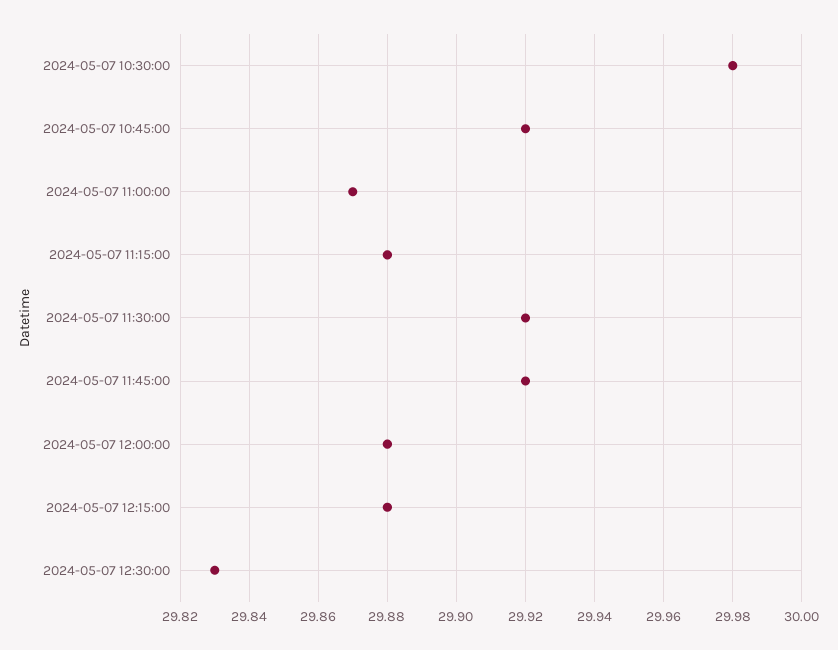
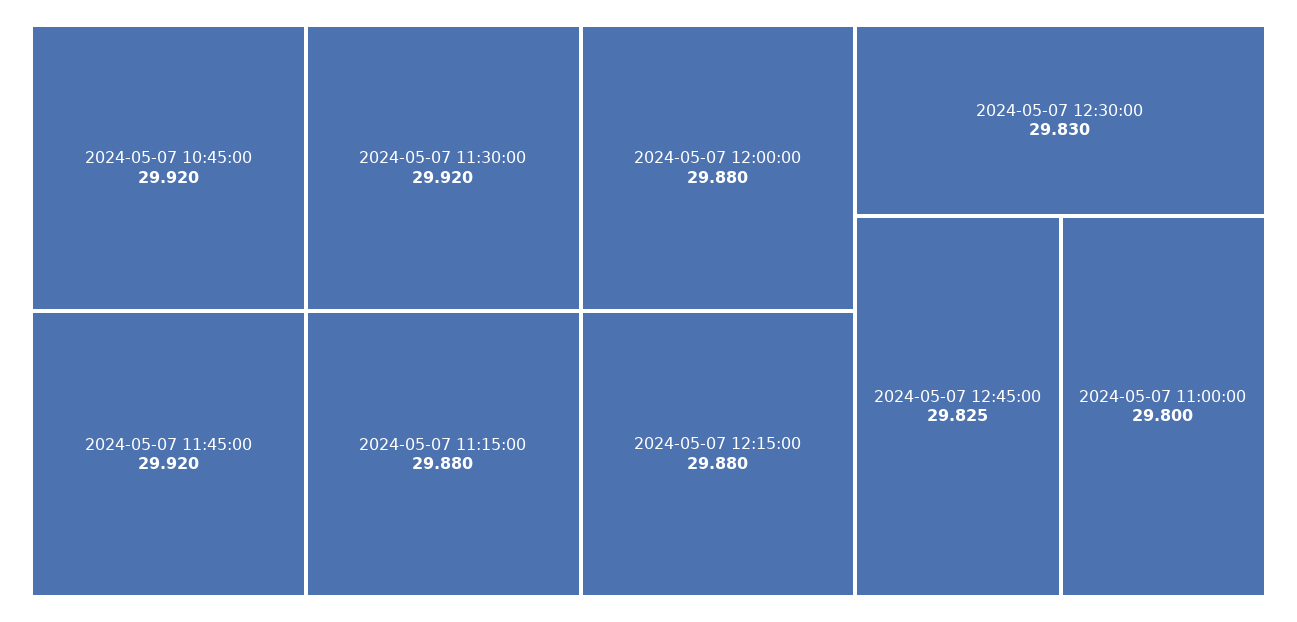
2024-05-07 10:30:00: 29.98 -> none
2024-05-07 11:00:00: 29.87 -> 29.8
2024-05-07 12:45:00: none -> 29.825

